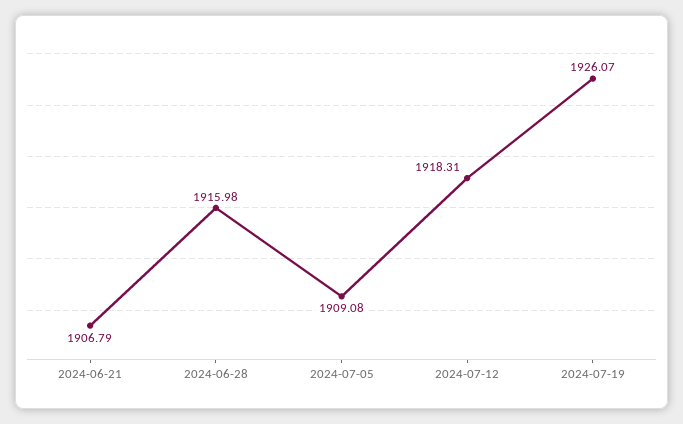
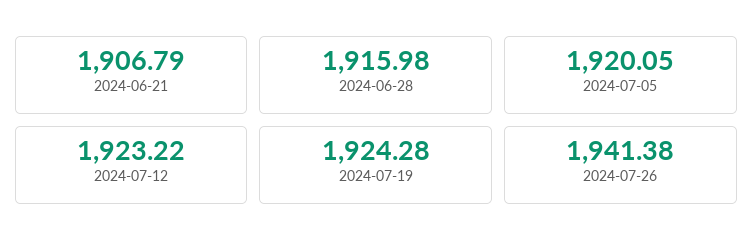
2024-07-05: 1909.08 -> 1920.05
2024-07-12: 1918.31 -> 1923.22
2024-07-19: 1926.07 -> 1924.28
2024-07-26: none -> 1941.38

